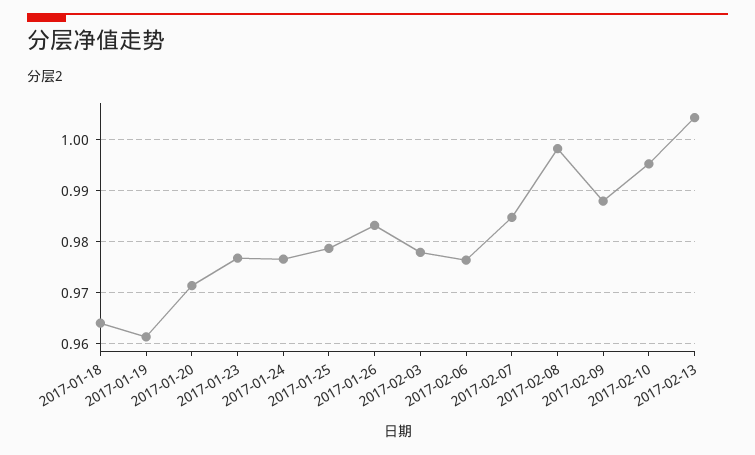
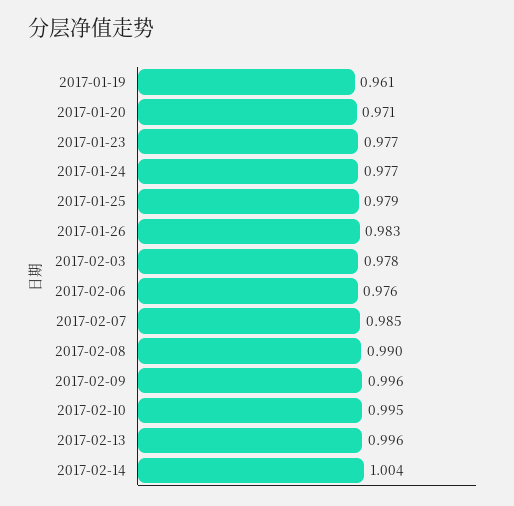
2017-01-18: 0.964 -> none
2017-02-08: 0.998 -> 0.99
2017-02-09: 0.988 -> 0.996
2017-02-13: 1.004 -> 0.996
2017-02-14: none -> 1.004

